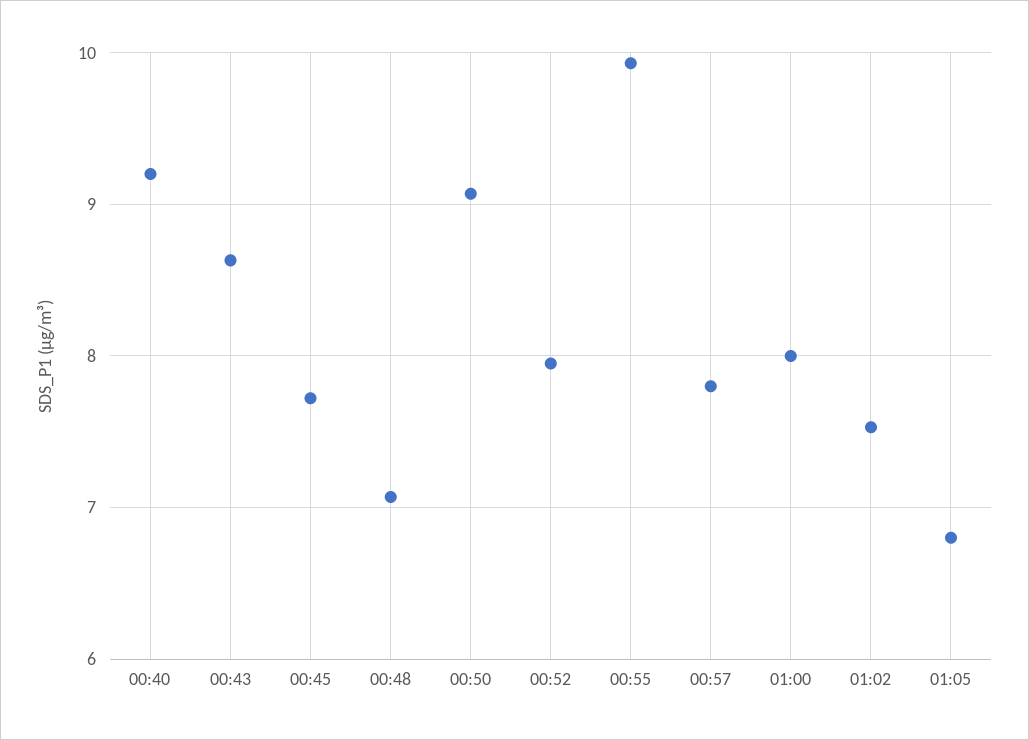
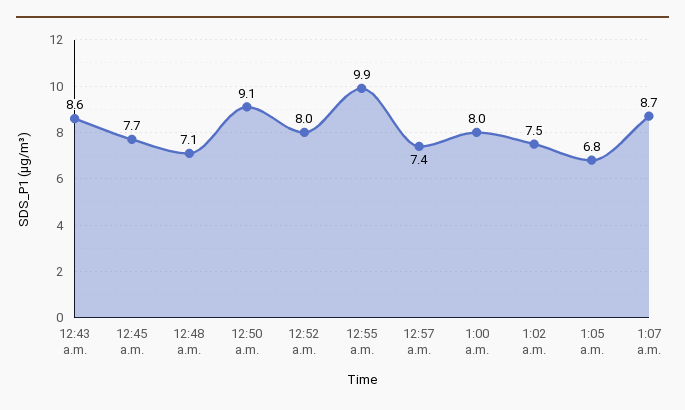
00:40: 9.2 -> none
00:57: 7.8 -> 7.4
1:07 a.m.: none -> 8.7

